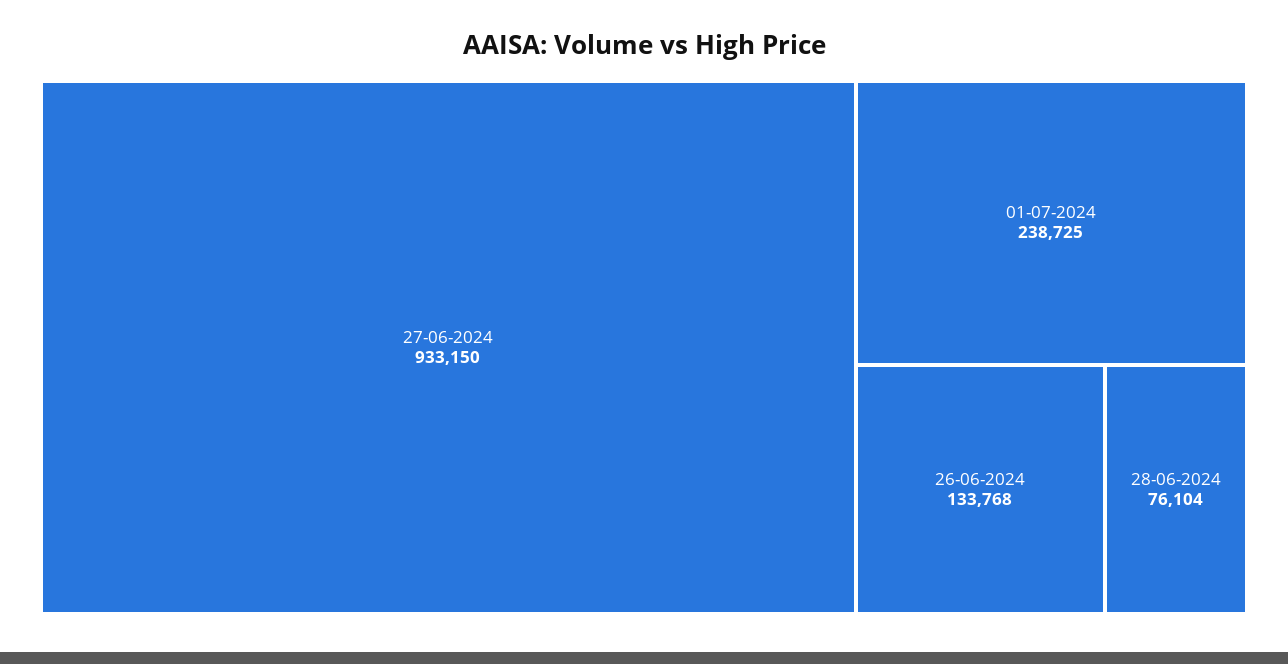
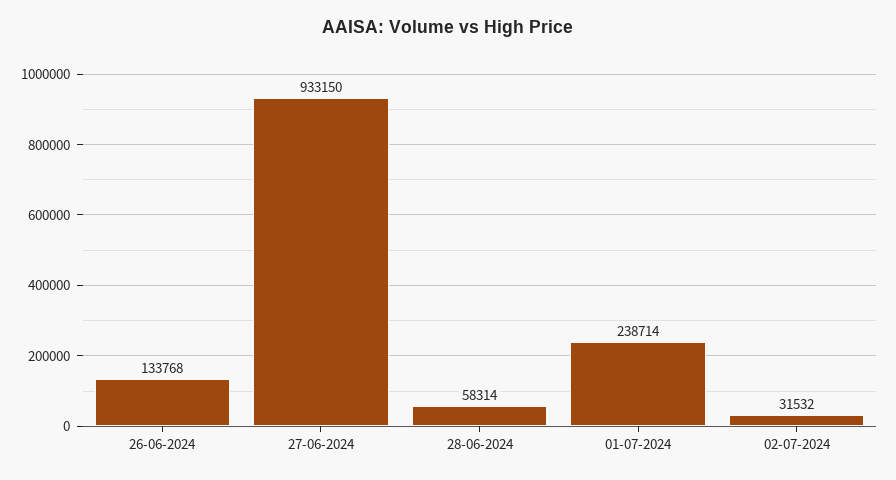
01-07-2024: 238725 -> 238714
28-06-2024: 76104 -> 58314
02-07-2024: none -> 31532

